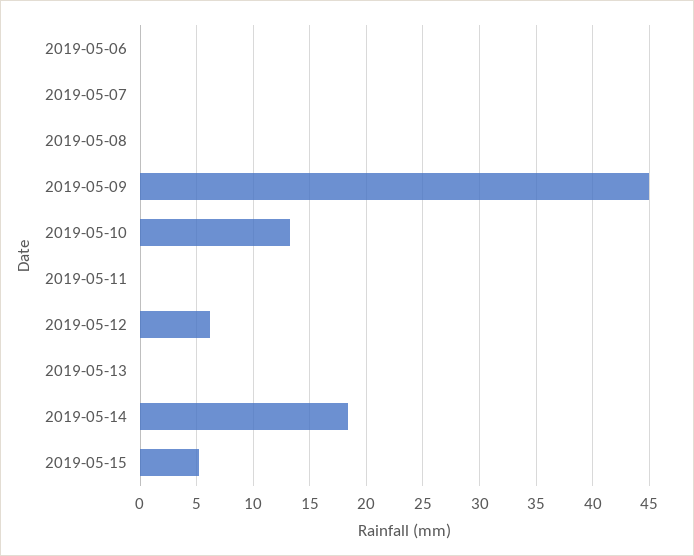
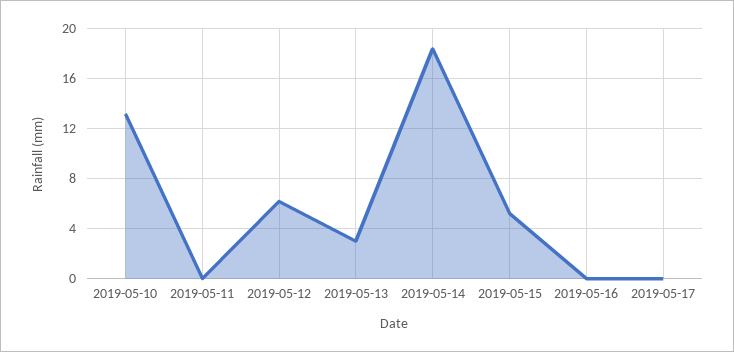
2019-05-06: 0 -> none
2019-05-07: 0 -> none
2019-05-08: 0 -> none
2019-05-09: 45 -> none
2019-05-13: 0 -> 3
2019-05-16: none -> 0
2019-05-17: none -> 0

